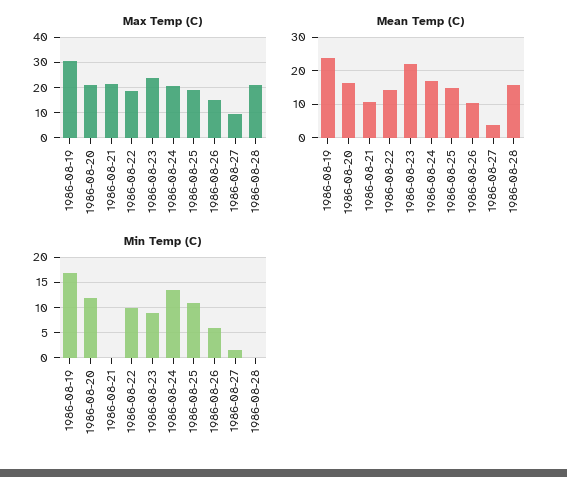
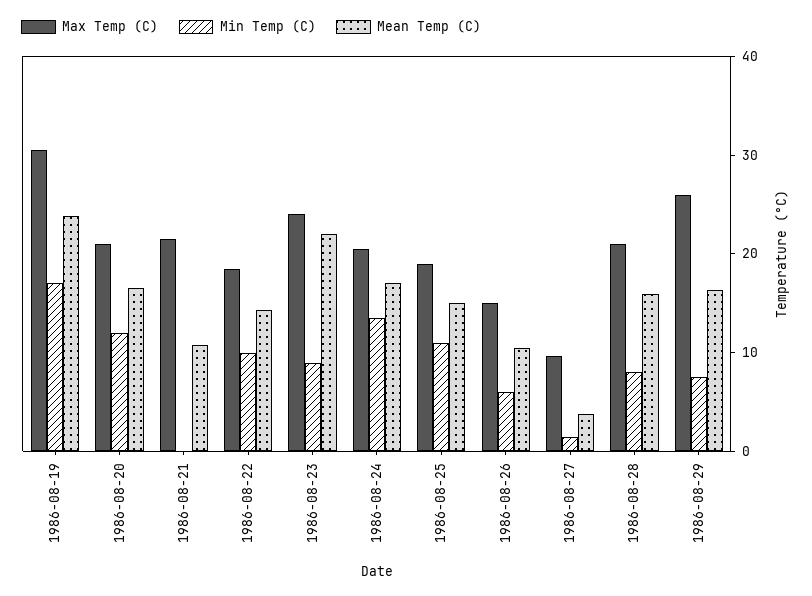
Min Temp (C), 1986-08-28: 0 -> 8
Max Temp (C), 1986-08-29: none -> 26
Min Temp (C), 1986-08-29: none -> 8
Mean Temp (C), 1986-08-29: none -> 16

